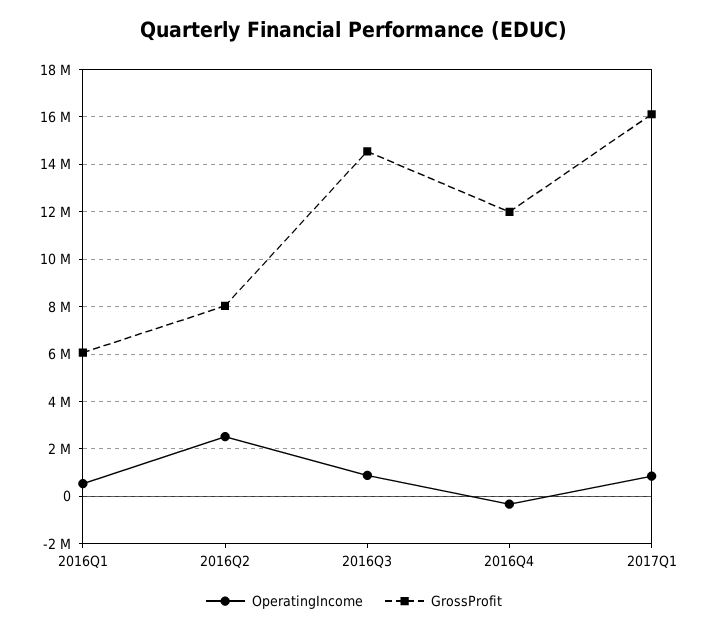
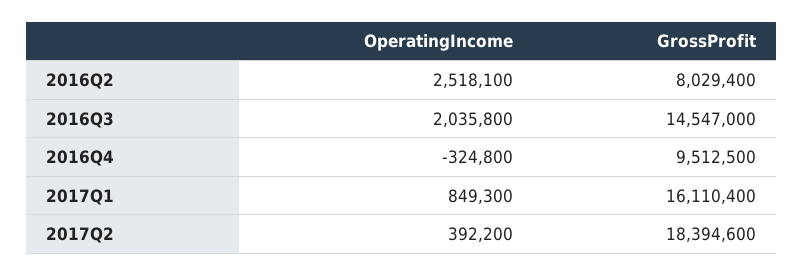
OperatingIncome, 2016Q1: 500000 -> none
GrossProfit, 2016Q1: 6000000 -> none
OperatingIncome, 2016Q3: 1000000 -> 2035800
GrossProfit, 2016Q4: 12000000 -> 9512500
OperatingIncome, 2017Q2: none -> 392200
GrossProfit, 2017Q2: none -> 18394600

